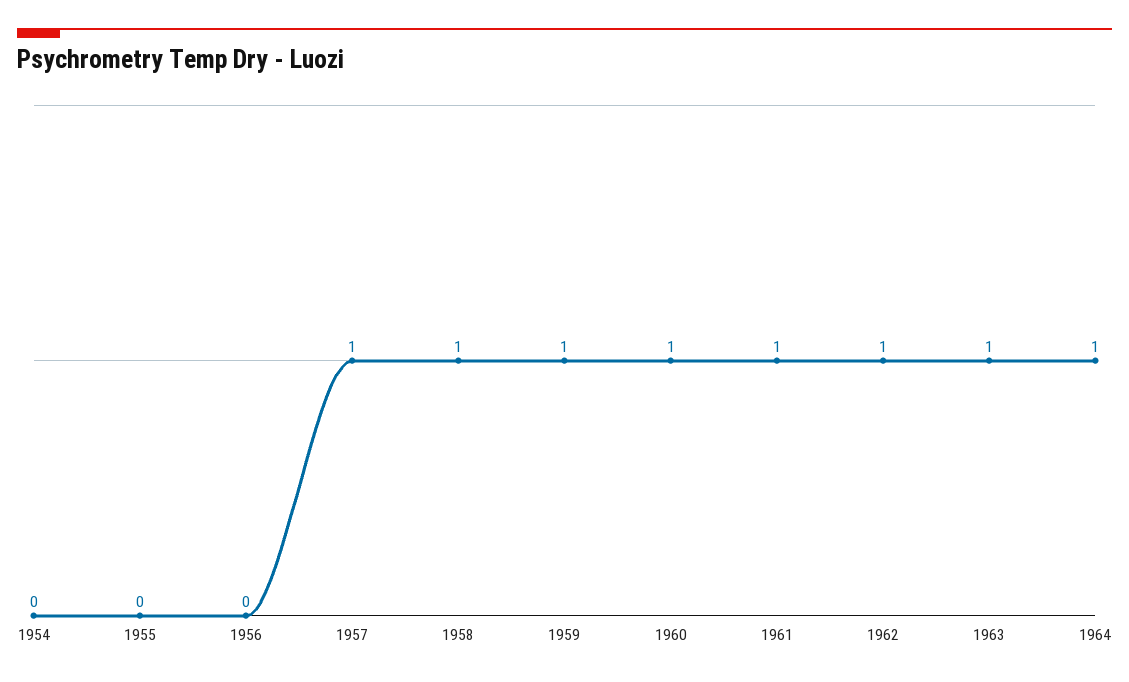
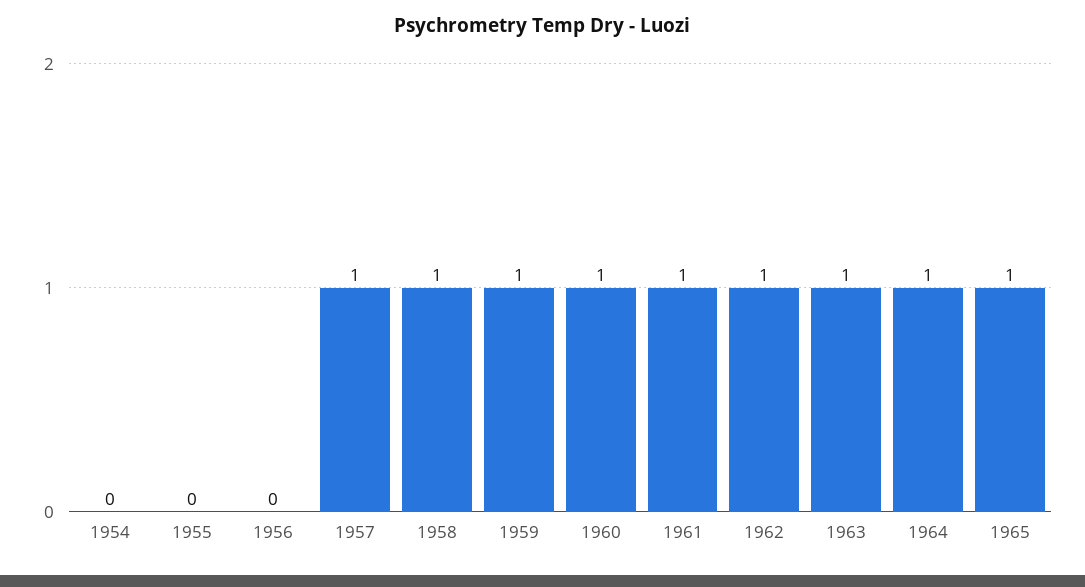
1965: none -> 1

